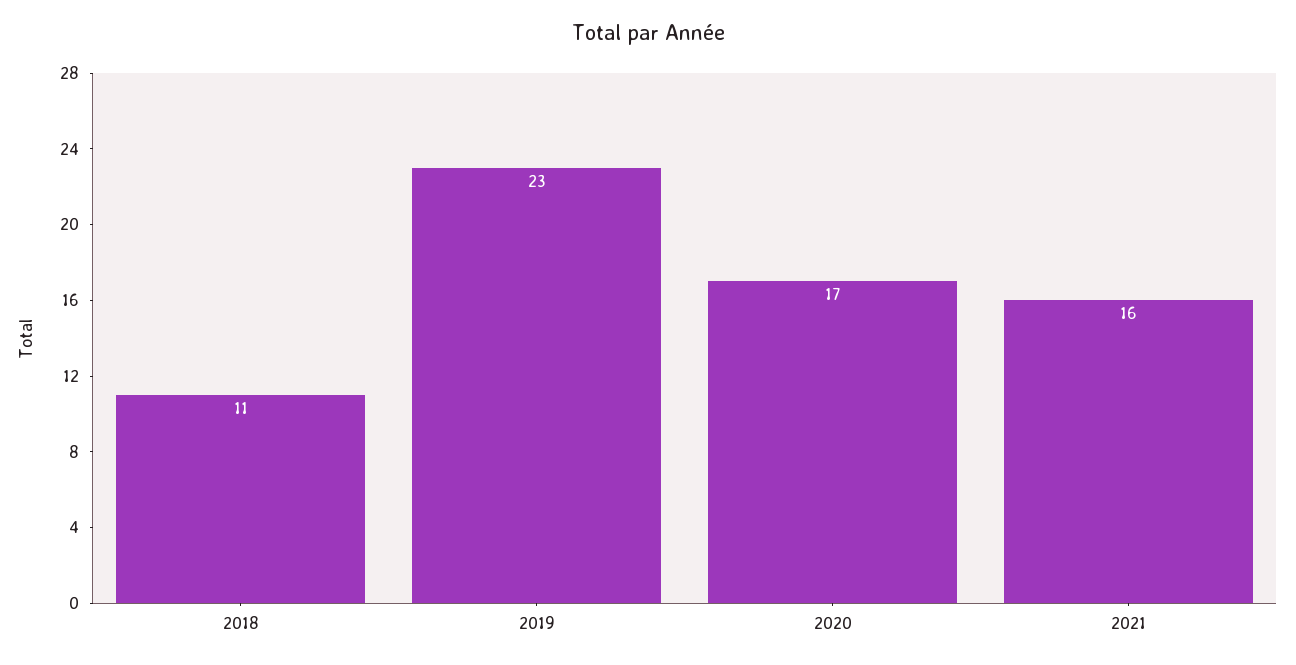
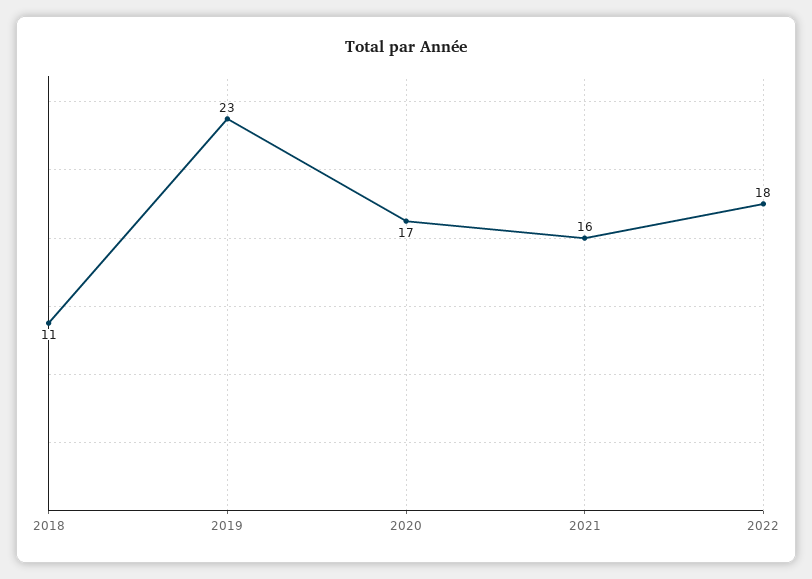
2022: none -> 18

